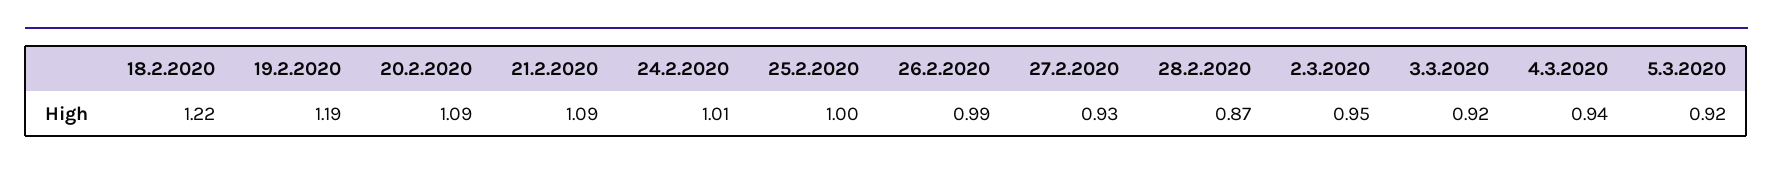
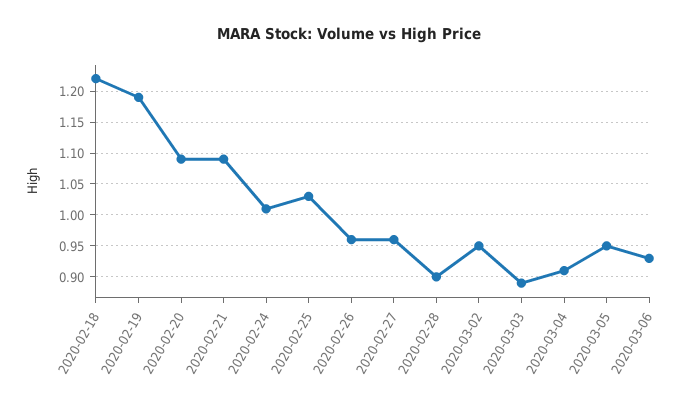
25.2.2020: 1 -> 1.03
26.2.2020: 0.99 -> 0.96
27.2.2020: 0.93 -> 0.96
28.2.2020: 0.87 -> 0.9
3.3.2020: 0.92 -> 0.89
4.3.2020: 0.94 -> 0.91
5.3.2020: 0.92 -> 0.95
2020-03-06: none -> 0.93

